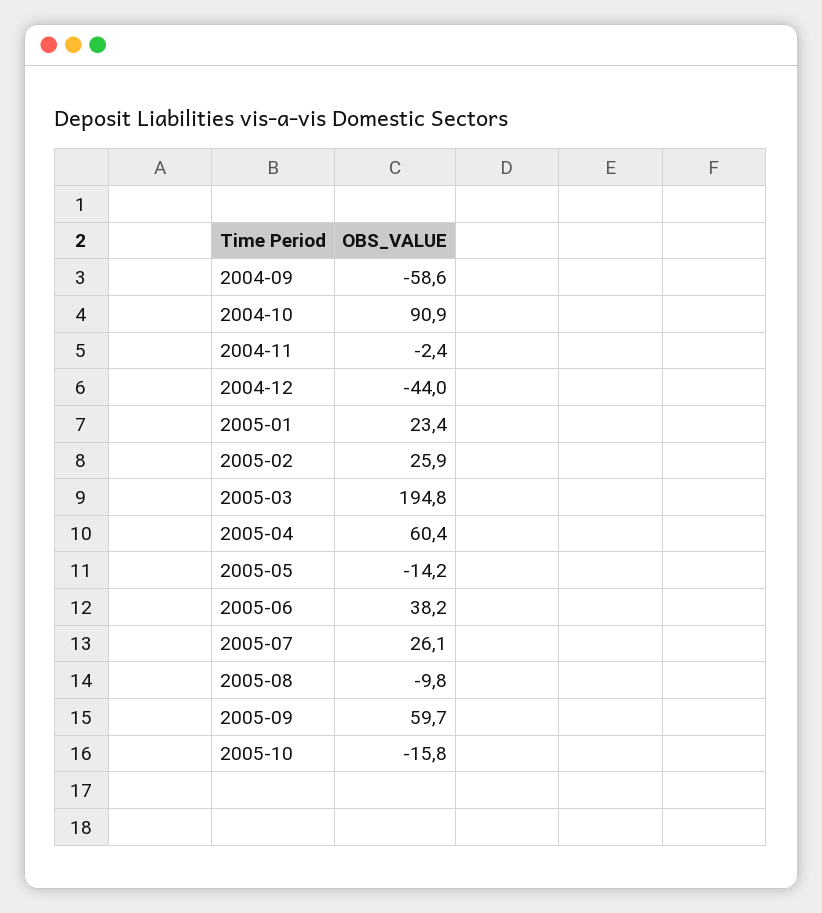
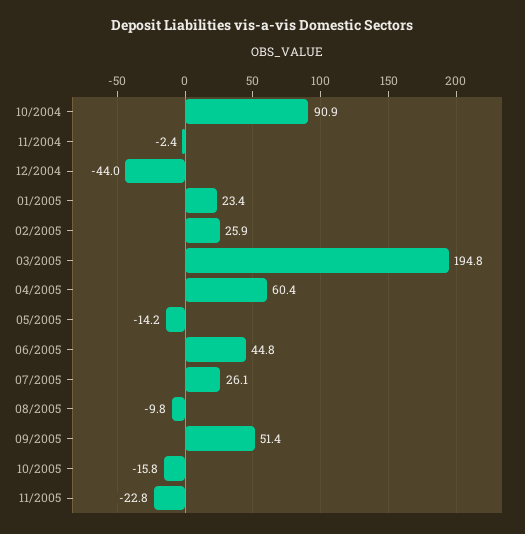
2004-09: -58.6 -> none
2005-06: 38.2 -> 44.8
2005-09: 59.7 -> 51.4
11/2005: none -> -22.8

